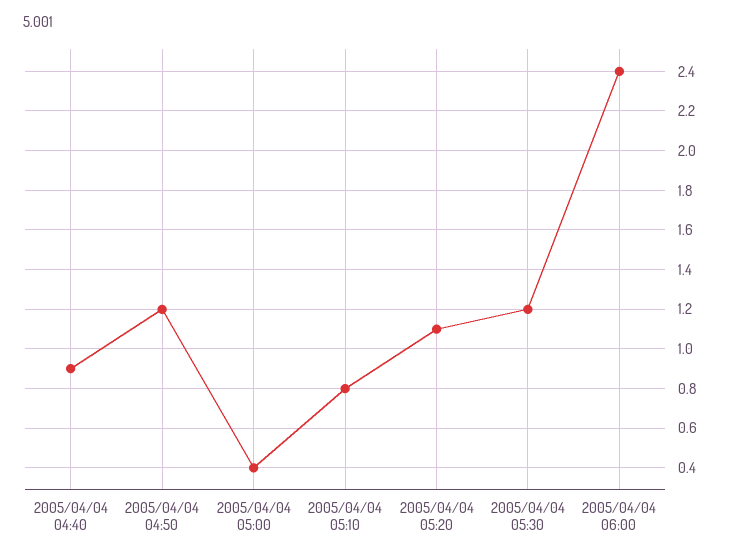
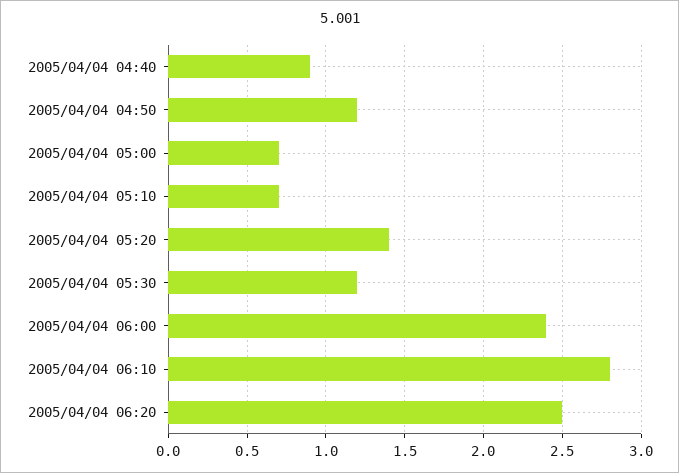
2005/04/04 05:00: 0.4 -> 0.7
2005/04/04 05:10: 0.8 -> 0.7
2005/04/04 05:20: 1.1 -> 1.4
2005/04/04 06:10: none -> 2.8
2005/04/04 06:20: none -> 2.5

